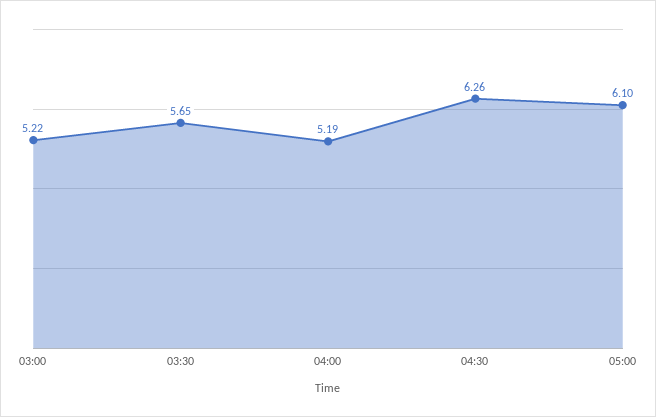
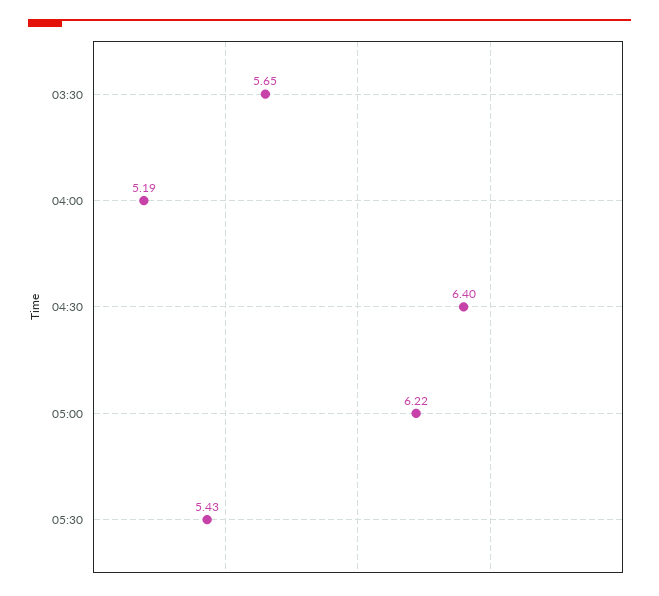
03:00: 5.22 -> none
04:30: 6.26 -> 6.4
05:00: 6.1 -> 6.22
05:30: none -> 5.43

